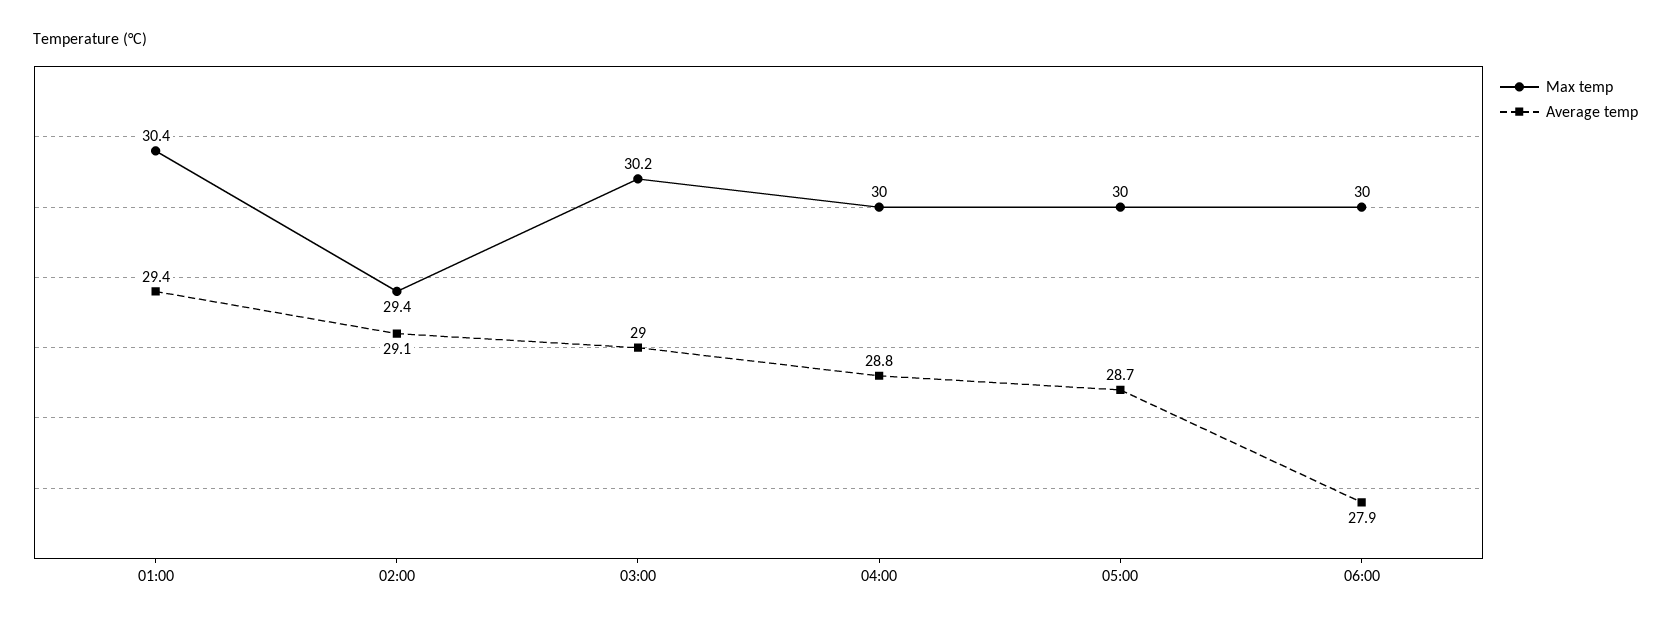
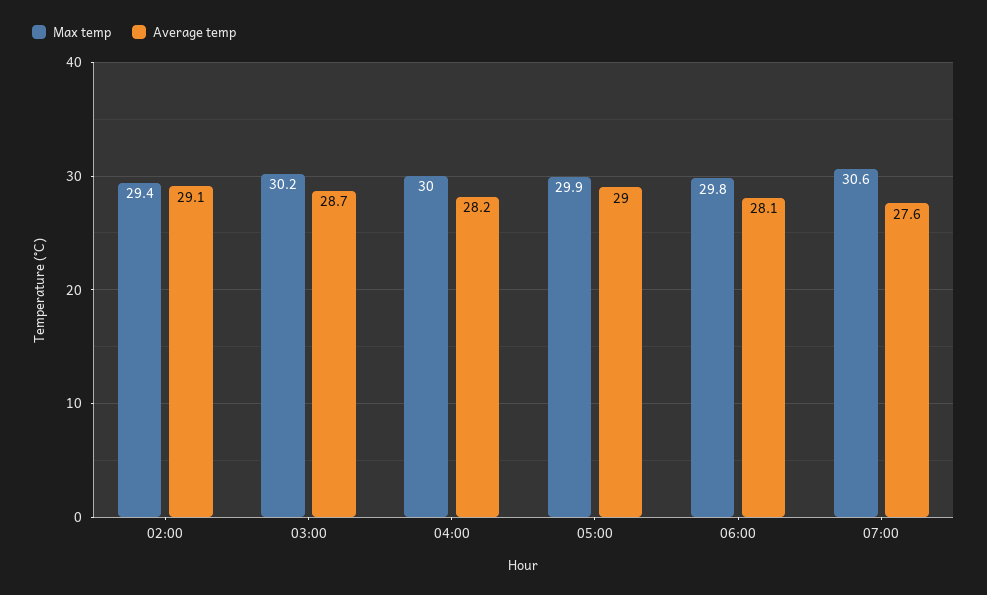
Max temp, 01:00: 30.4 -> none
Average temp, 01:00: 29.4 -> none
Average temp, 03:00: 29 -> 28.7
Average temp, 04:00: 28.8 -> 28.2
Max temp, 05:00: 30 -> 29.9
Average temp, 05:00: 28.7 -> 29
Max temp, 06:00: 30 -> 29.8
Average temp, 06:00: 27.9 -> 28.1
Max temp, 07:00: none -> 30.6
Average temp, 07:00: none -> 27.6

